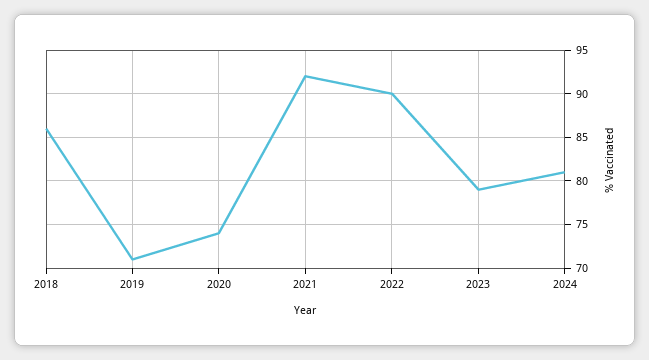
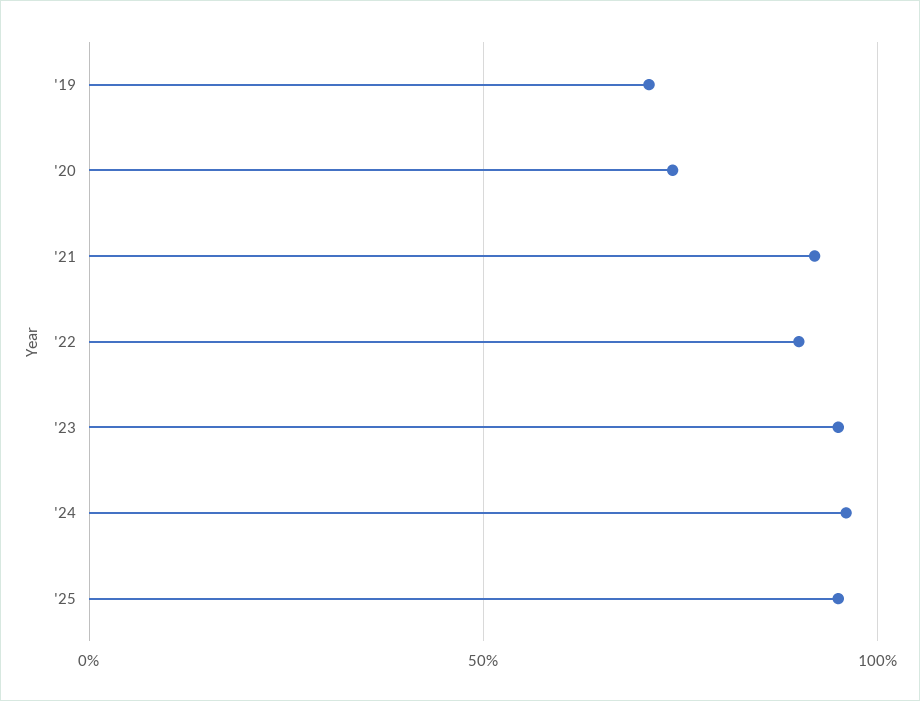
2018: 86 -> none
2023: 79 -> 95
2024: 81 -> 95
'25: none -> 95

